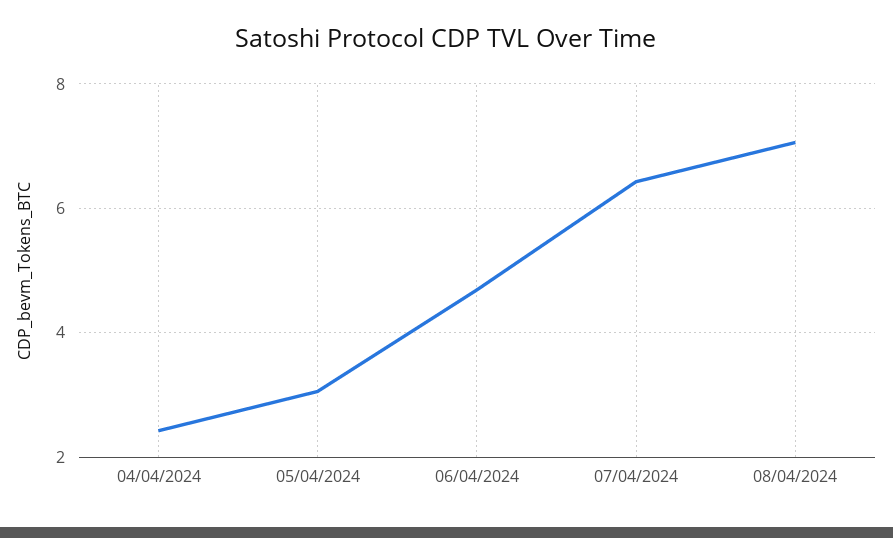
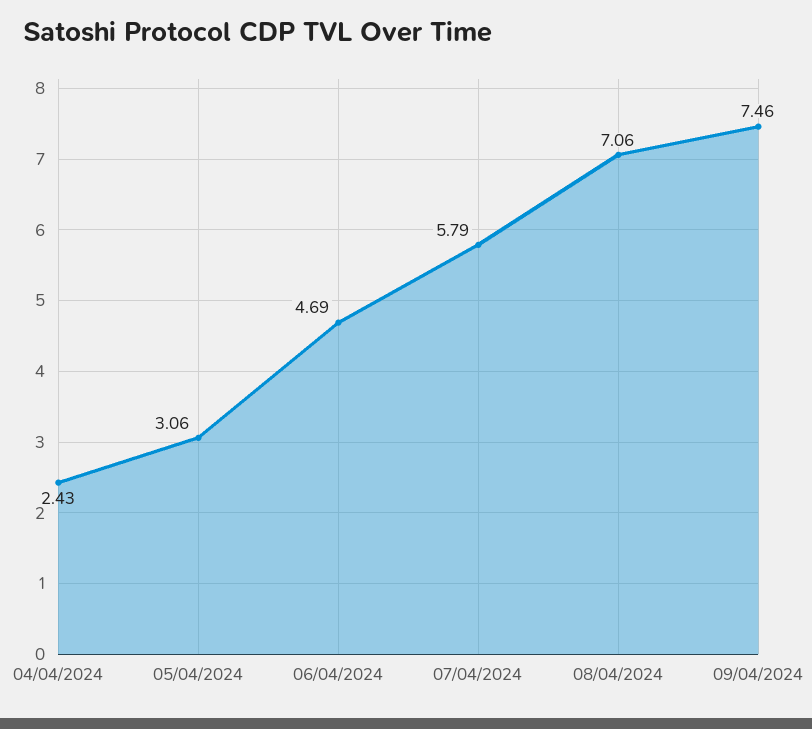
07/04/2024: 6.4 -> 5.79
09/04/2024: none -> 7.46

